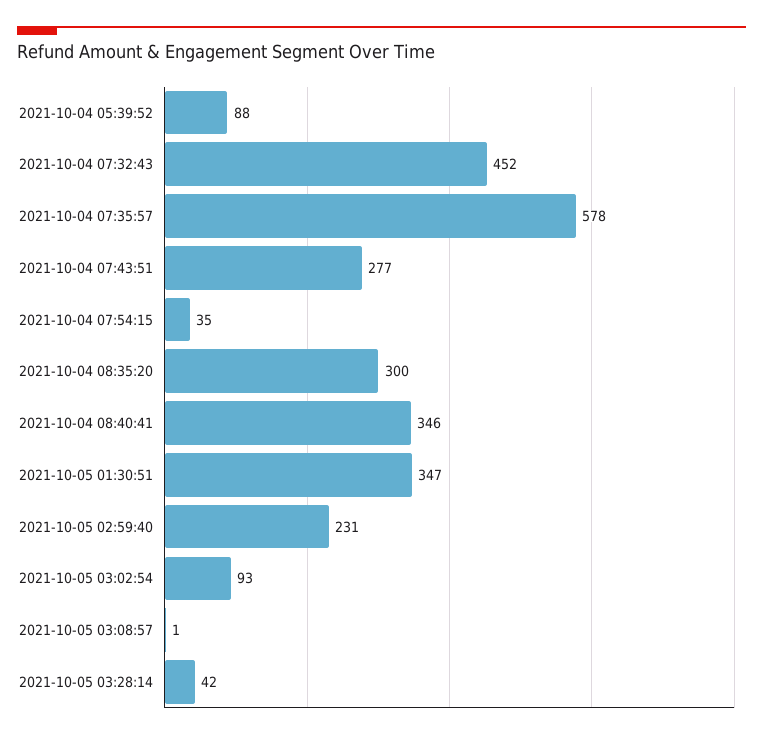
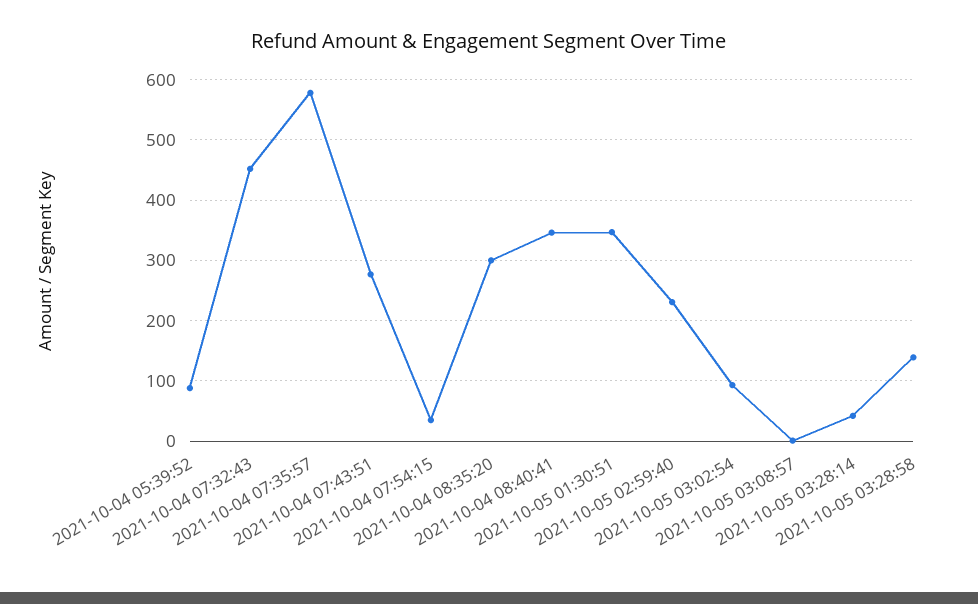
2021-10-05 03:28:58: none -> 140

